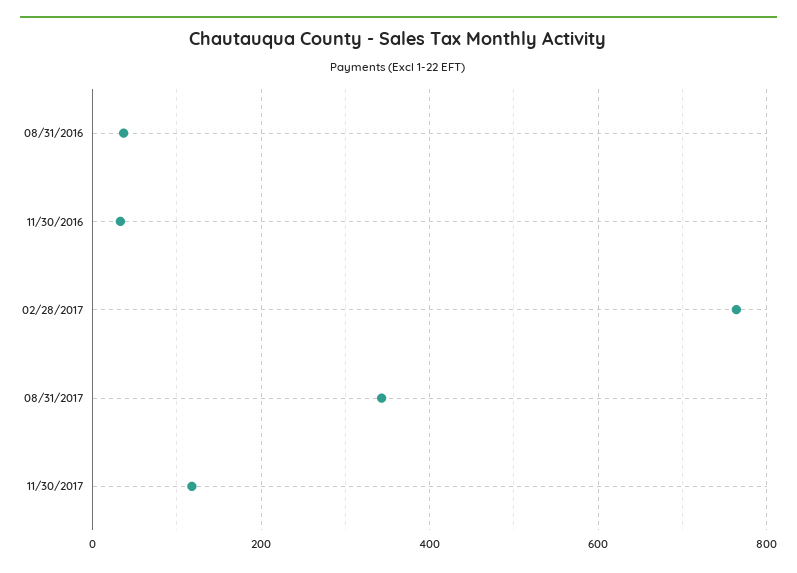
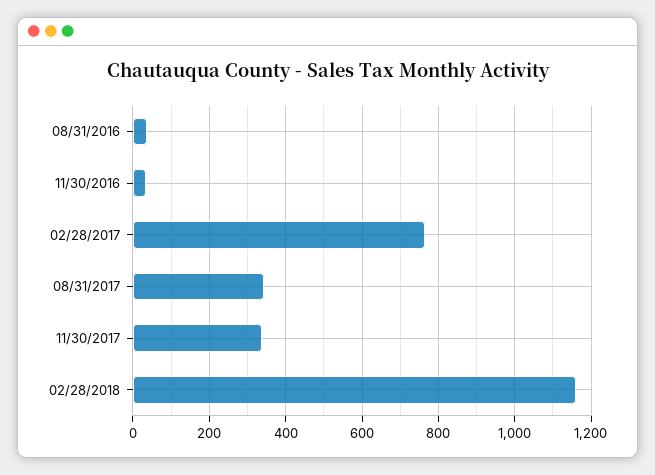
11/30/2017: 120 -> 340
02/28/2018: none -> 1160

